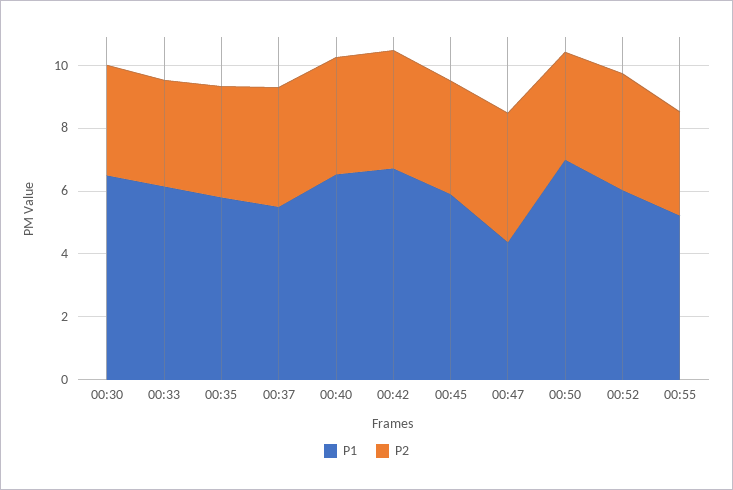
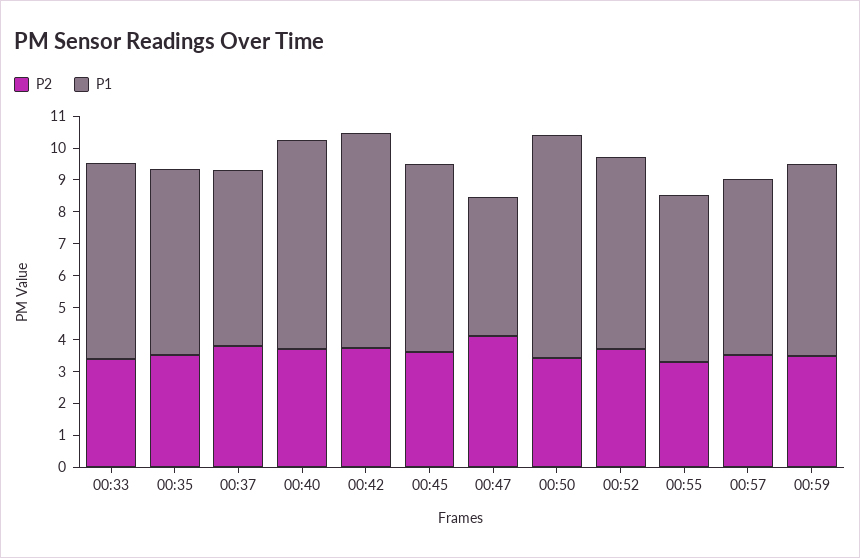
P1, 00:30: 6.5 -> none
P2, 00:30: 3.5 -> none
P2, 00:57: none -> 3.5
P1, 00:57: none -> 5.5
P2, 00:59: none -> 3.5
P1, 00:59: none -> 6

